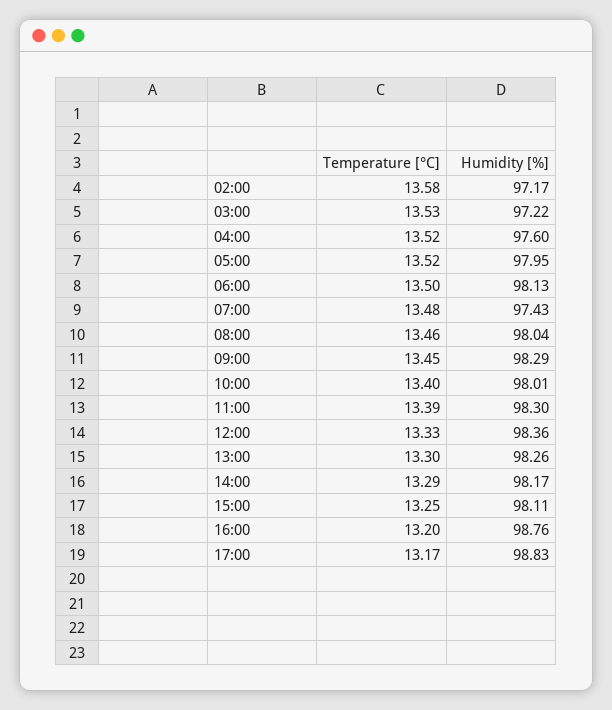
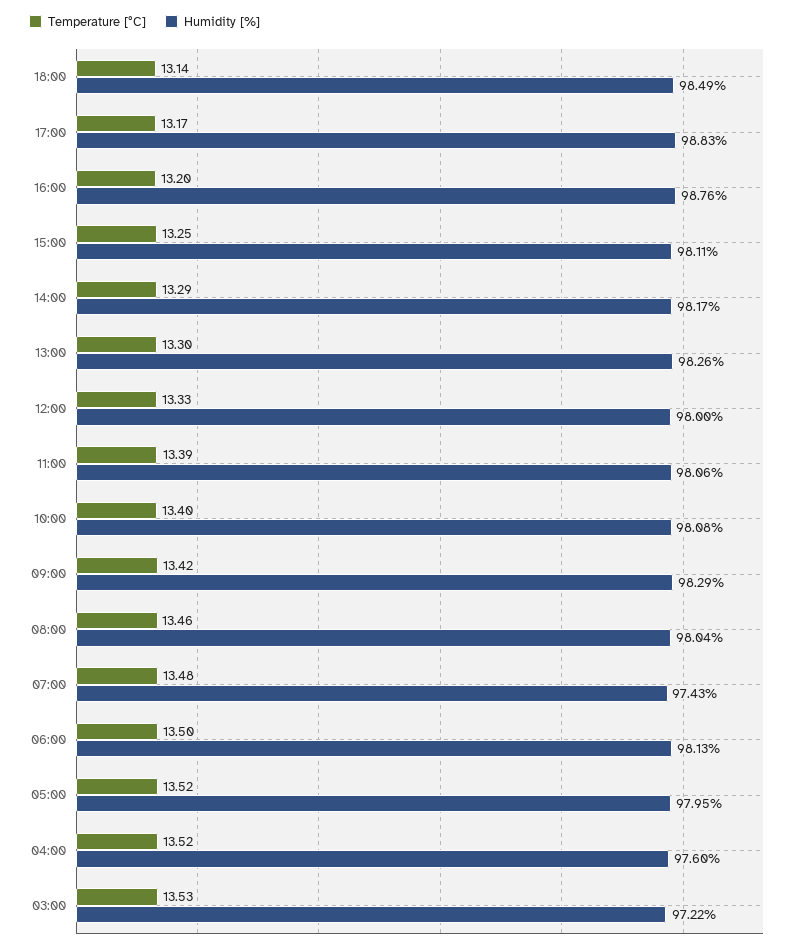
Temperature [°C], 02:00: 13.58 -> none
Humidity [%], 02:00: 97.17 -> none
Temperature [°C], 09:00: 13.45 -> 13.42
Humidity [%], 10:00: 98.01 -> 98.08
Humidity [%], 11:00: 98.3 -> 98.06
Humidity [%], 12:00: 98.36 -> 98
Temperature [°C], 18:00: none -> 13.14
Humidity [%], 18:00: none -> 98.49

